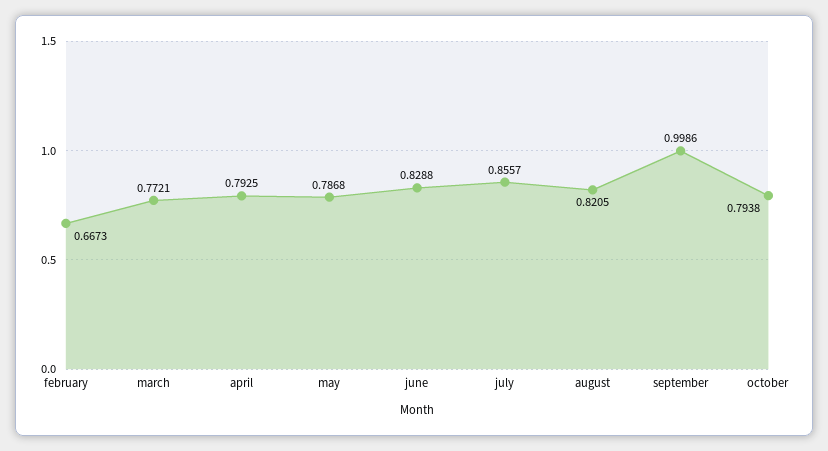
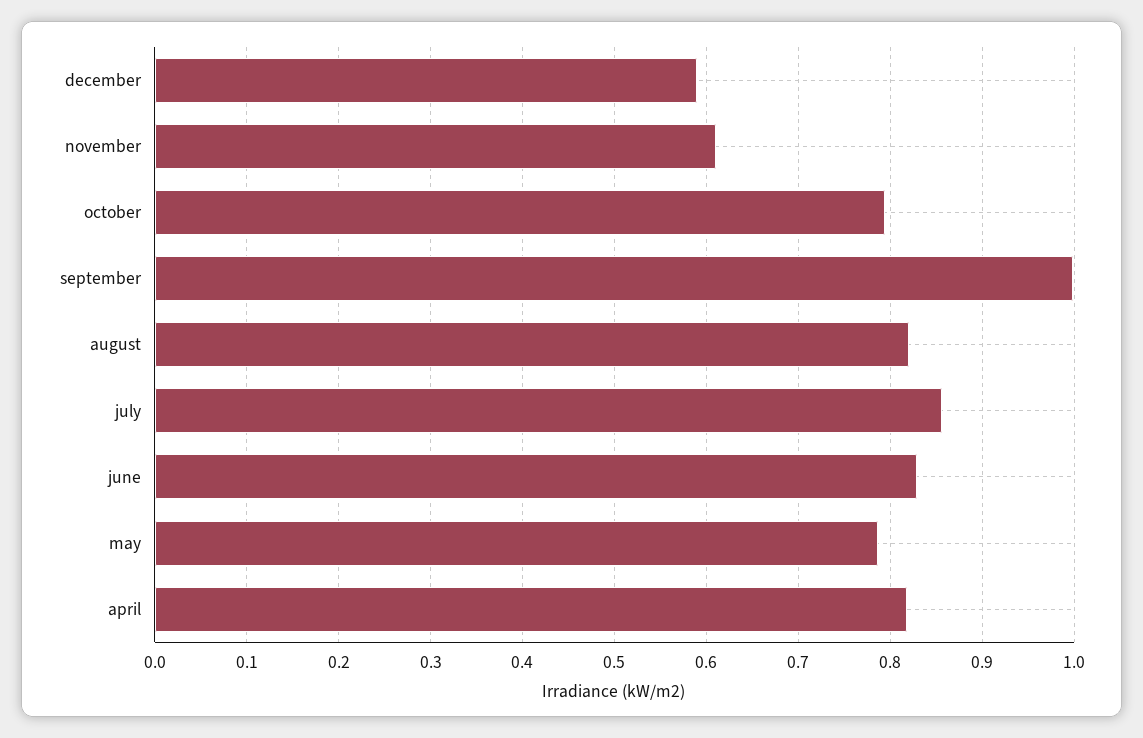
february: 0.6673 -> none
march: 0.7721 -> none
april: 0.7925 -> 0.82
december: none -> 0.59
november: none -> 0.61

